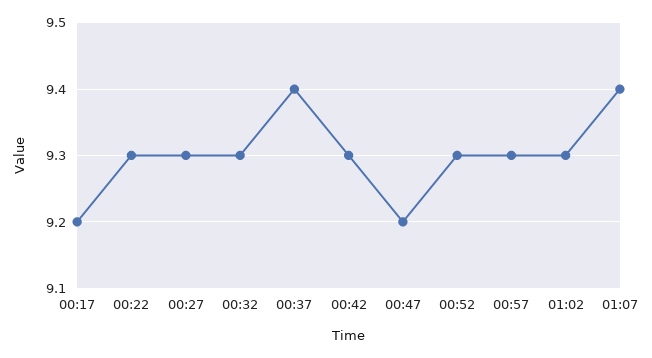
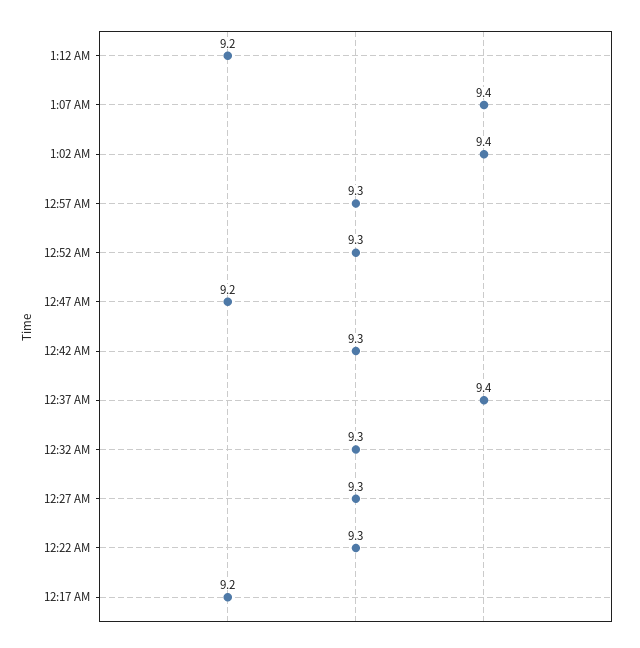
01:02: 9.3 -> 9.4
1:12 AM: none -> 9.2

